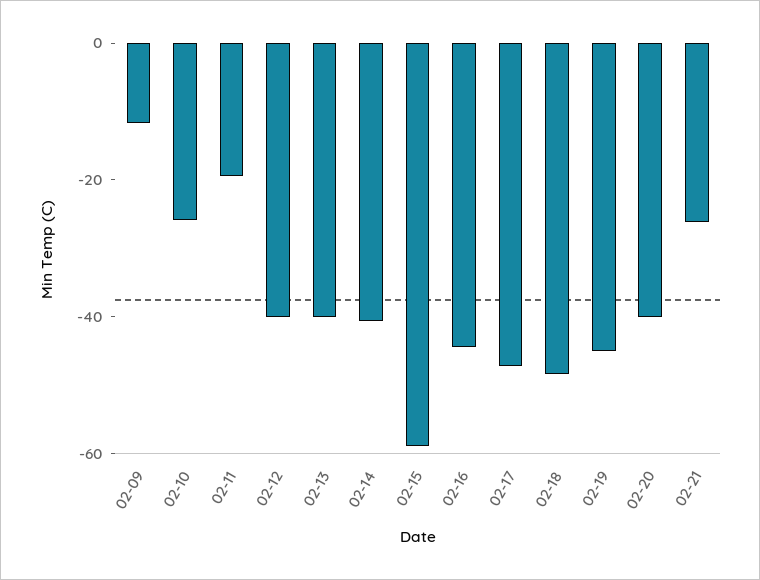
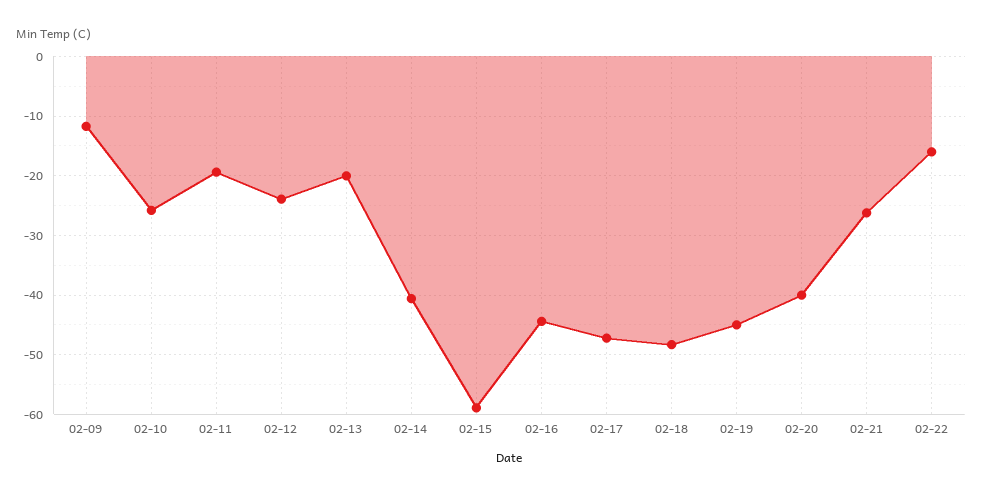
02-12: -40 -> -24
02-13: -40 -> -20
02-22: none -> -16

